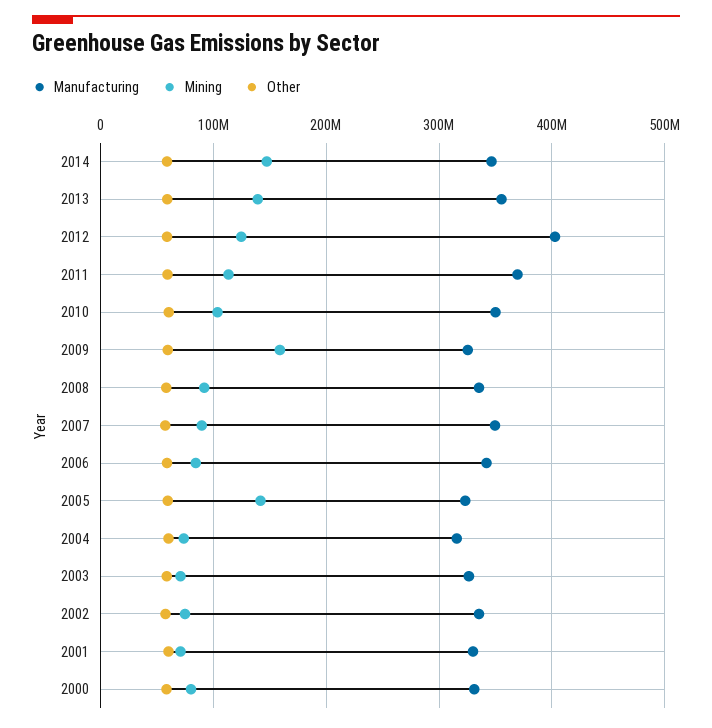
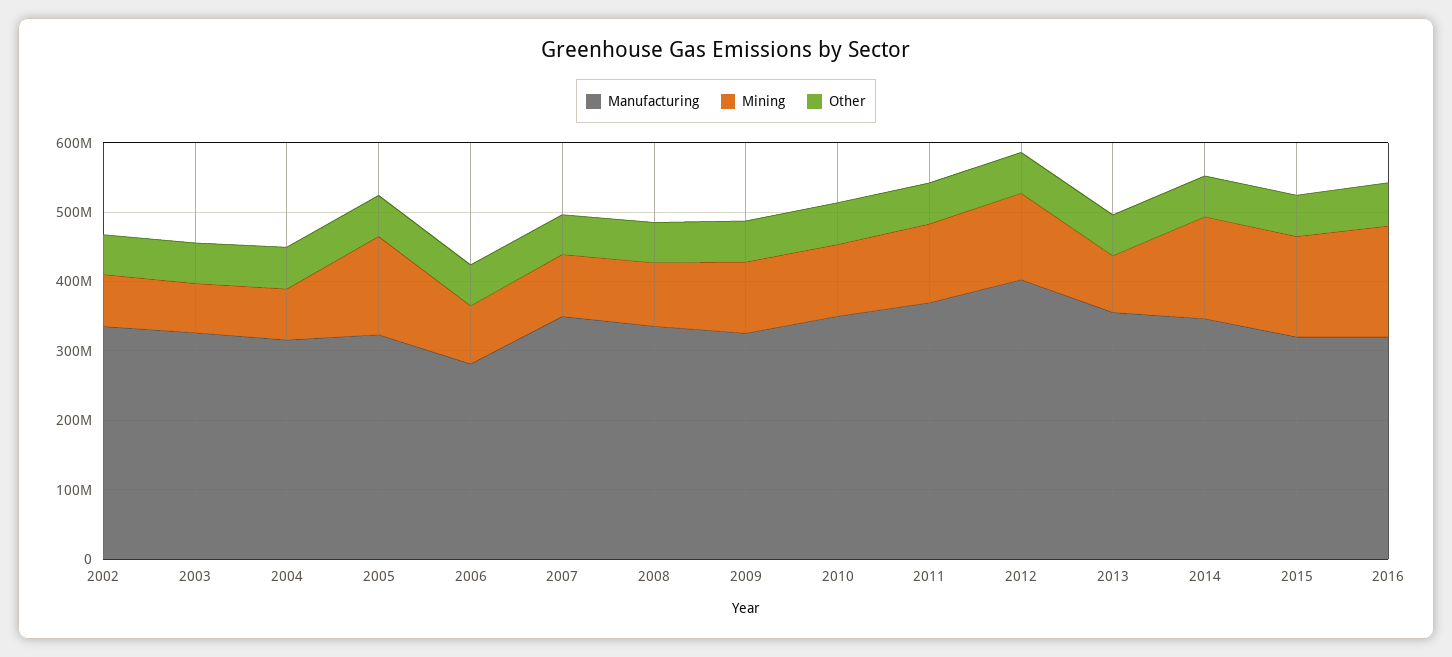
Mining, 2013: 140000000 -> 80000000
Mining, 2009: 160000000 -> 100000000
Manufacturing, 2006: 340000000 -> 280000000
Manufacturing, 2001: 330000000 -> none
Mining, 2001: 70000000 -> none
Other, 2001: 60000000 -> none
Manufacturing, 2000: 330000000 -> none
Mining, 2000: 80000000 -> none
Other, 2000: 60000000 -> none
Manufacturing, 2015: none -> 320000000
Mining, 2015: none -> 140000000
Other, 2015: none -> 60000000
Manufacturing, 2016: none -> 320000000
Mining, 2016: none -> 160000000
Other, 2016: none -> 60000000

